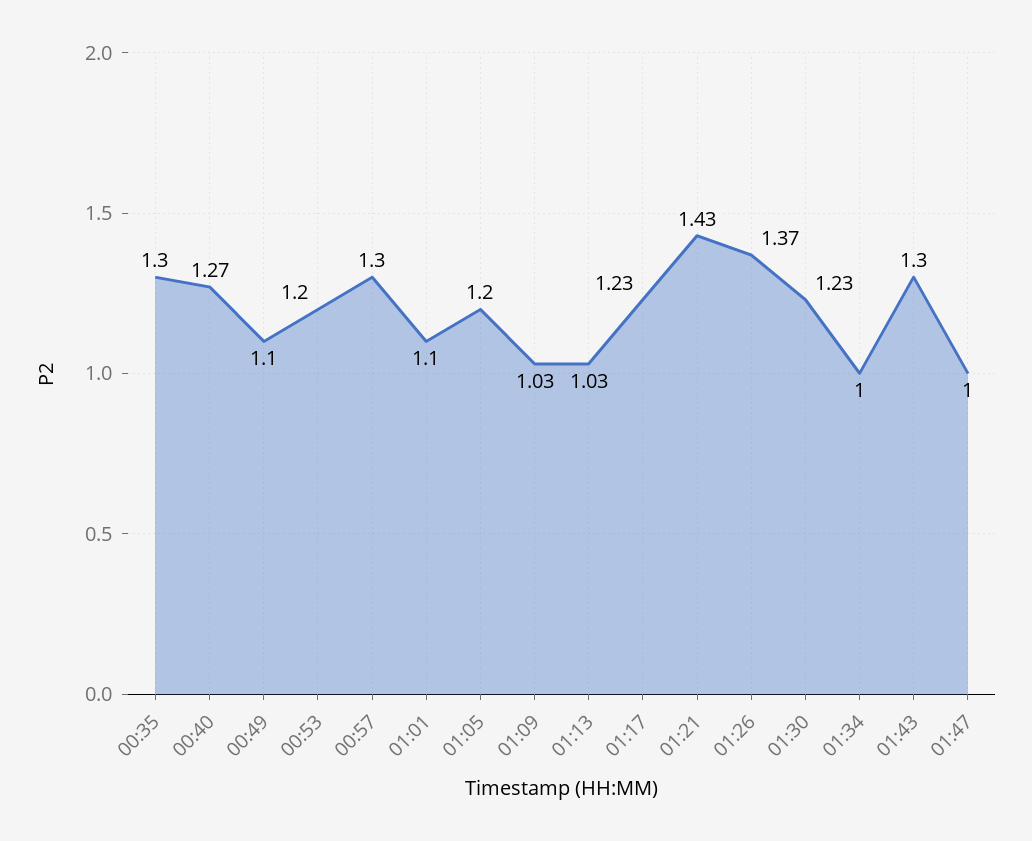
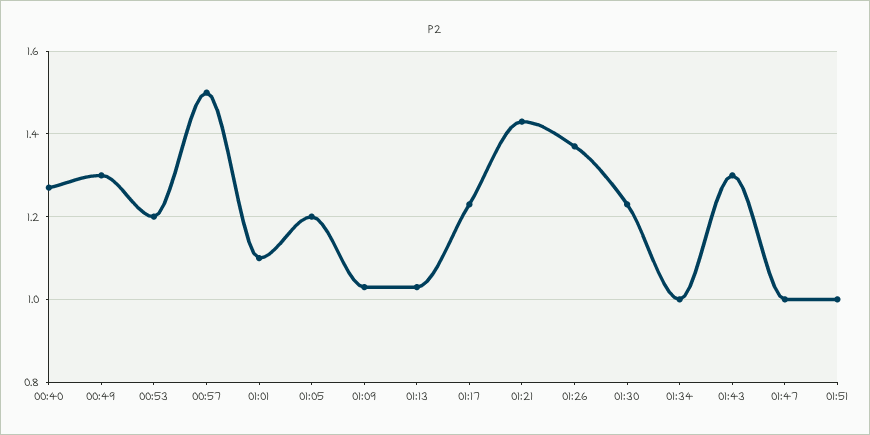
00:35: 1.3 -> none
00:49: 1.1 -> 1.3
00:57: 1.3 -> 1.5
01:51: none -> 1

